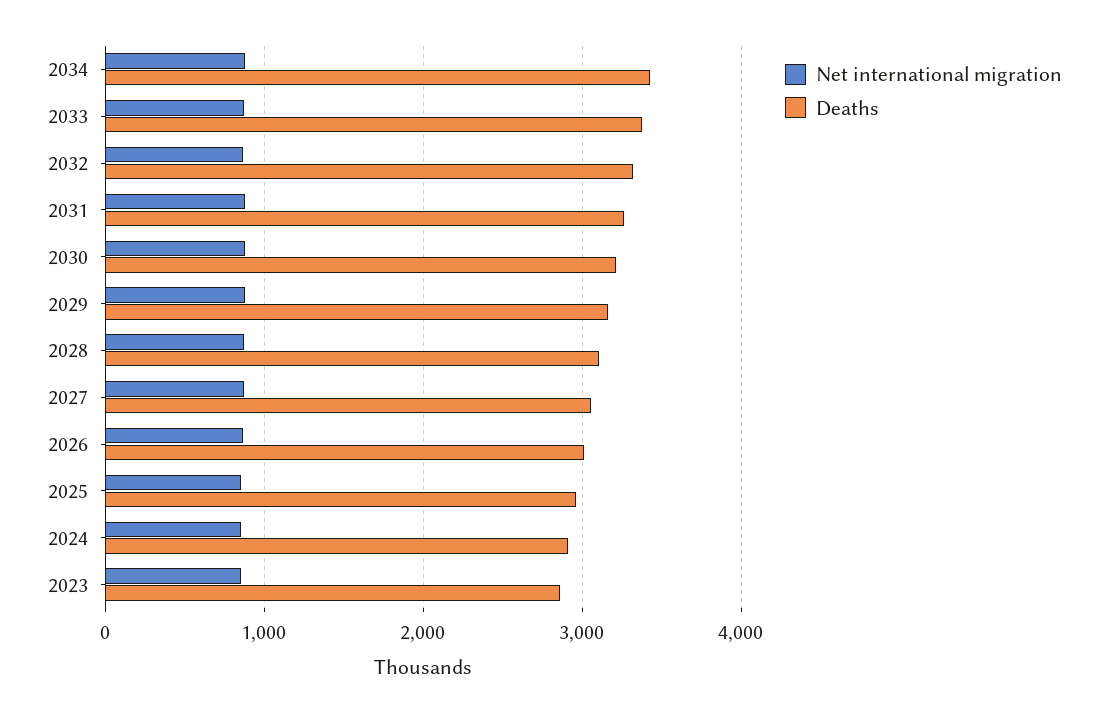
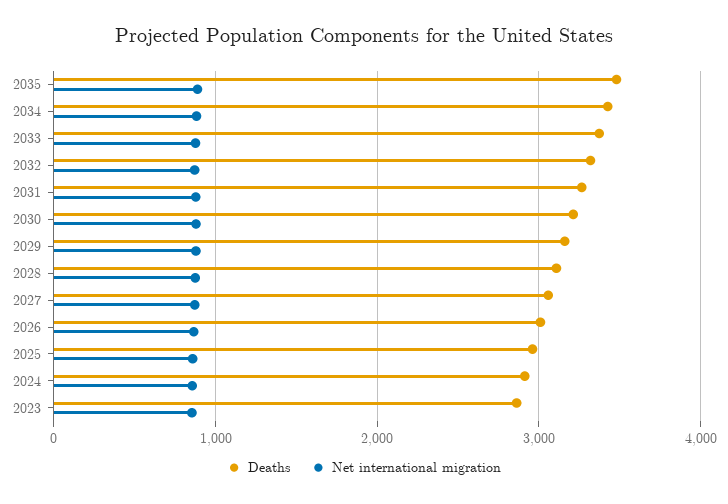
Deaths, 2035: none -> 3500
Net international migration, 2035: none -> 900

